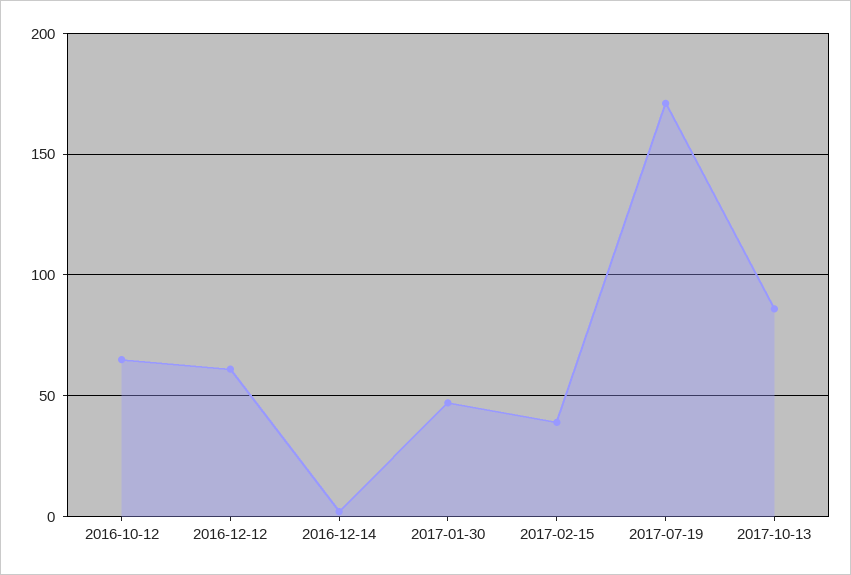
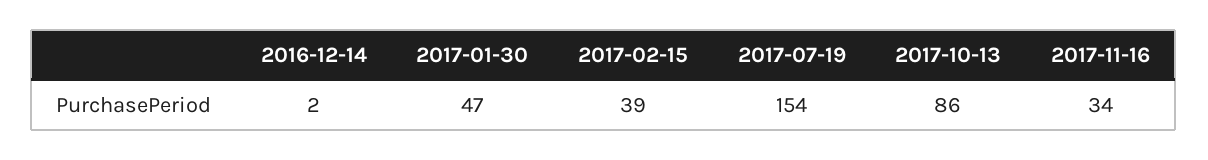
2016-10-12: 65 -> none
2016-12-12: 60 -> none
2017-07-19: 170 -> 154
2017-11-16: none -> 34

